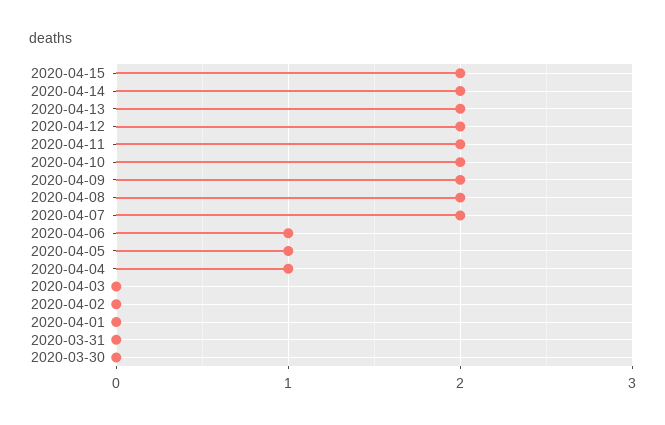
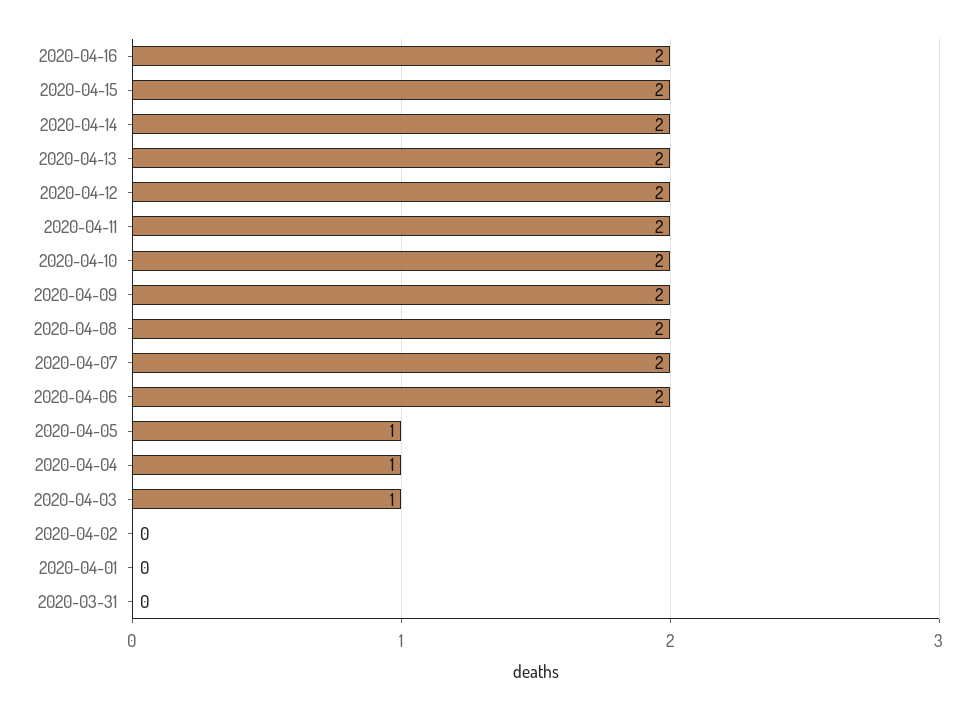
2020-04-06: 1 -> 2
2020-04-03: 0 -> 1
2020-03-30: 0 -> none
2020-04-16: none -> 2

